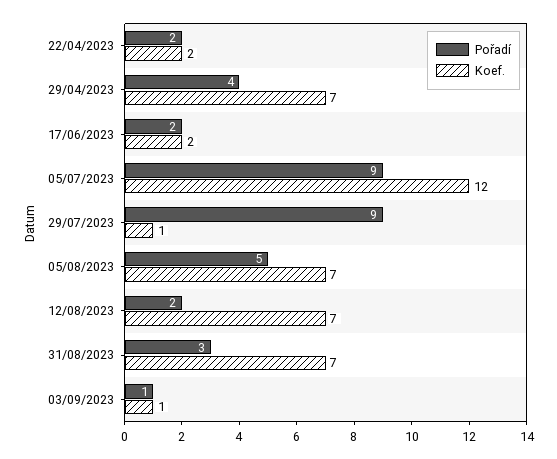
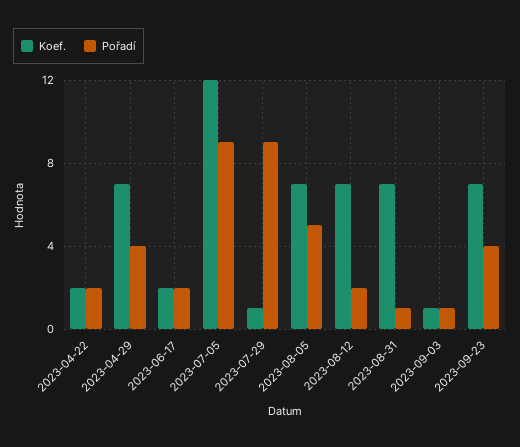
Pořadí, 31/08/2023: 3 -> 1
Koef., 2023-09-23: none -> 7
Pořadí, 2023-09-23: none -> 4

